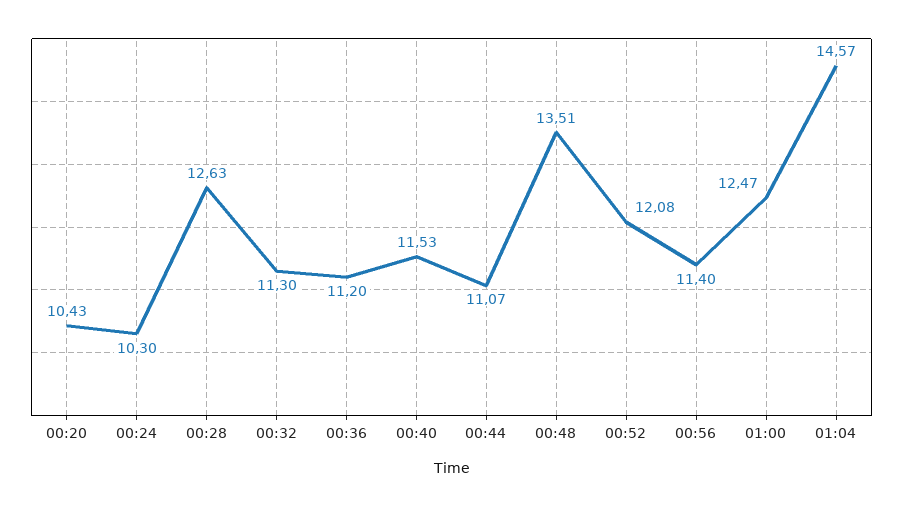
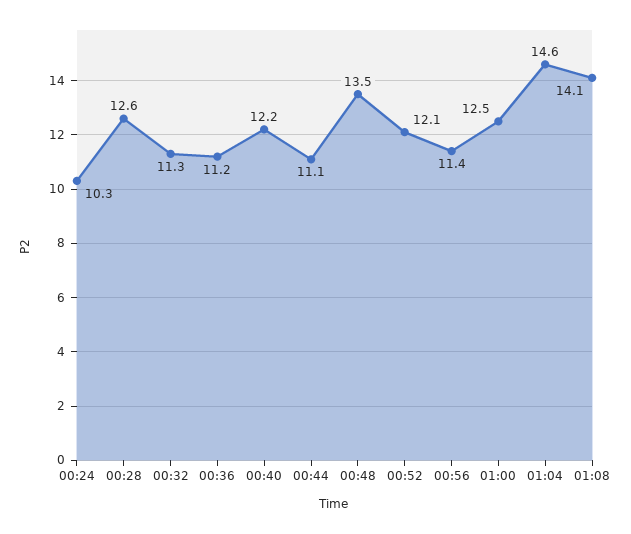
00:20: 10.43 -> none
00:40: 11.53 -> 12.2
01:08: none -> 14.1

